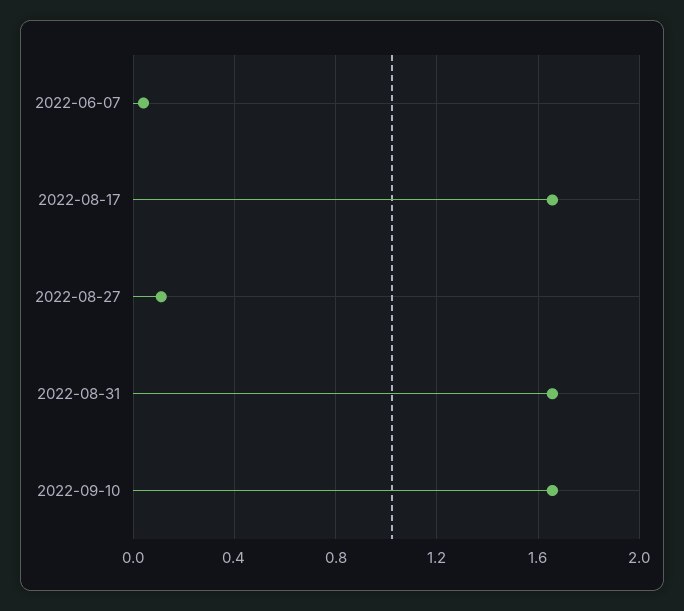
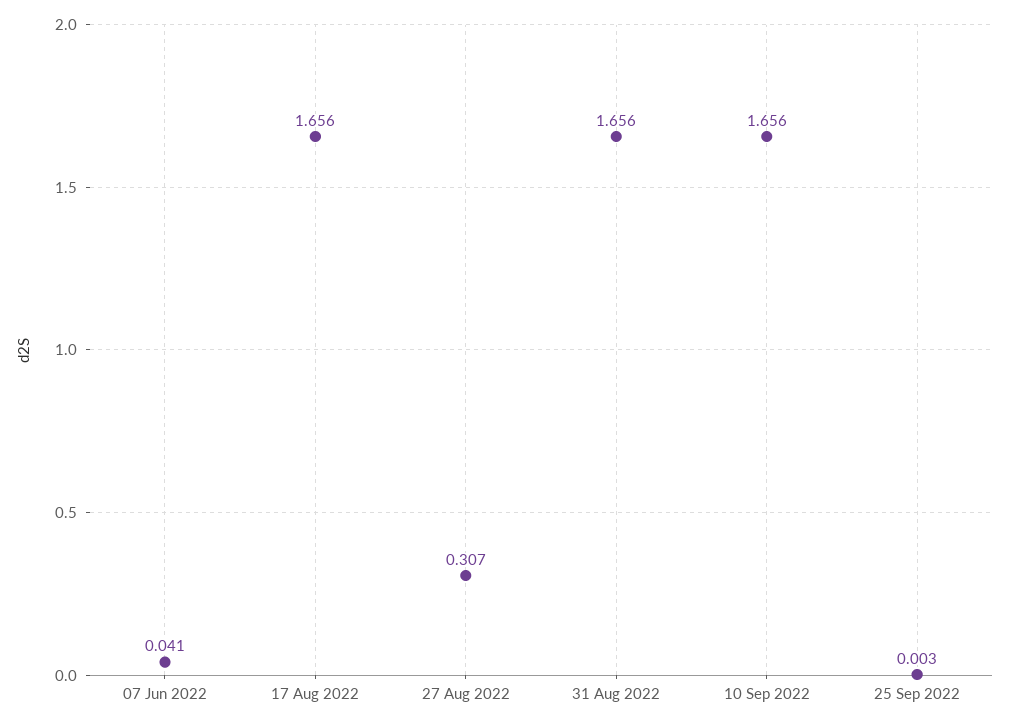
2022-08-27: 0.1 -> 0.307
25 Sep 2022: none -> 0.003

